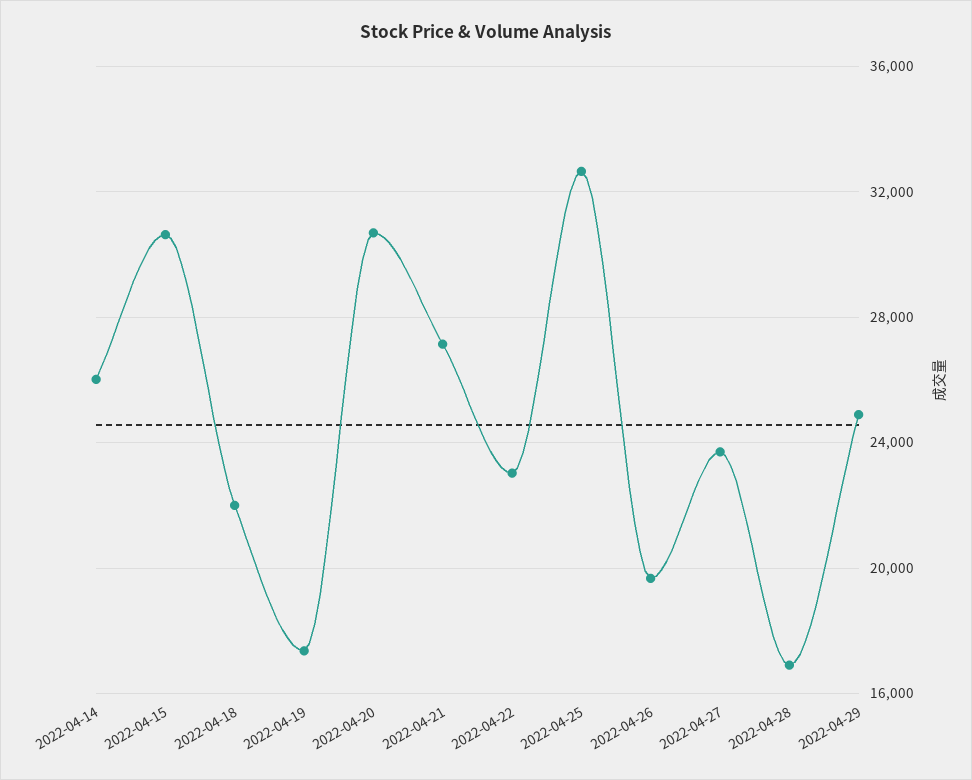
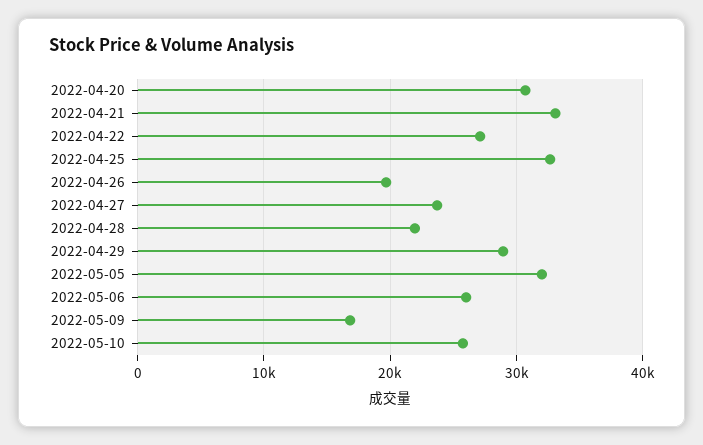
2022-04-14: 26000 -> none
2022-04-15: 30500 -> none
2022-04-18: 22000 -> none
2022-04-19: 17500 -> none
2022-04-21: 27000 -> 33000
2022-04-22: 23000 -> 27000
2022-04-28: 17000 -> 22000
2022-04-29: 25000 -> 29000
2022-05-05: none -> 32000
2022-05-06: none -> 26000
2022-05-09: none -> 17000
2022-05-10: none -> 26000

